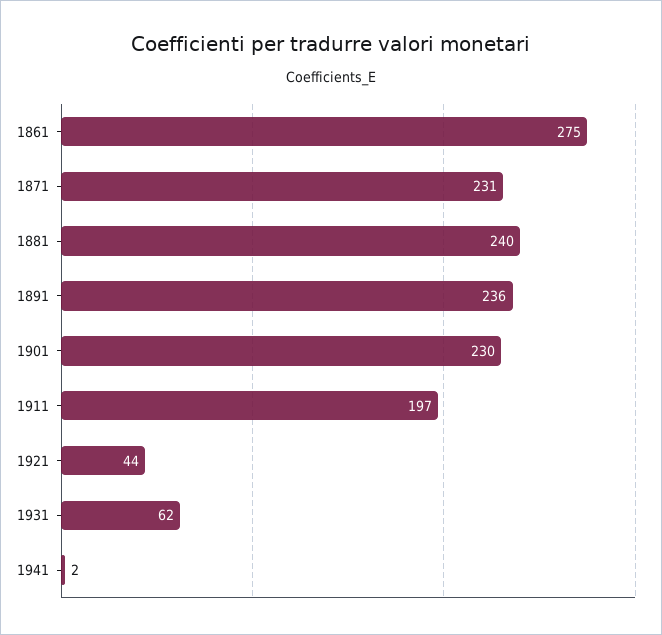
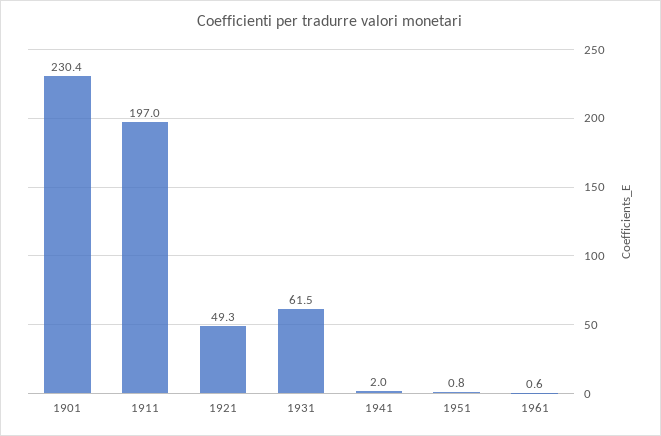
1861: 275 -> none
1871: 231 -> none
1881: 240 -> none
1891: 236 -> none
1921: 44 -> 49.3
1951: none -> 0.8
1961: none -> 0.6

